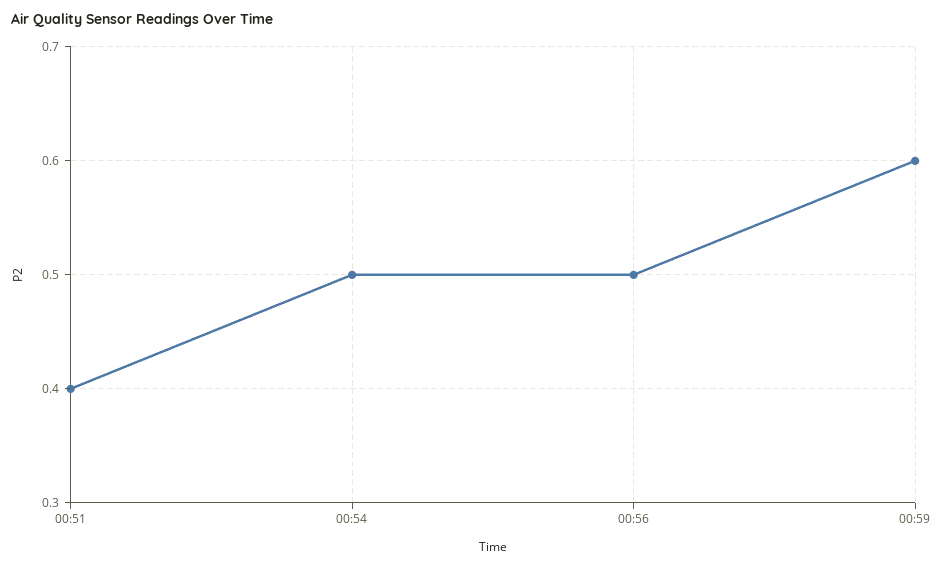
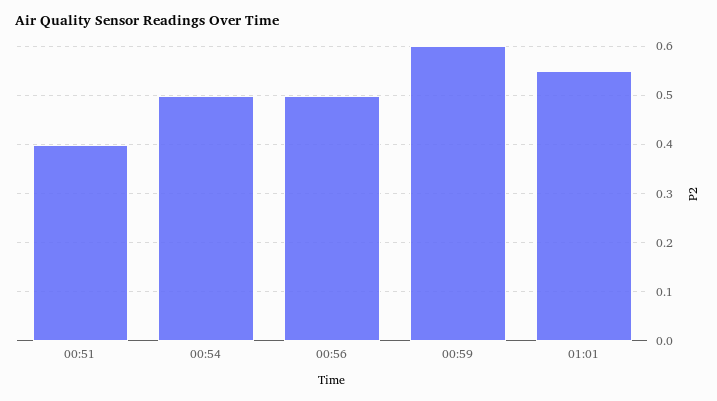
01:01: none -> 0.55

